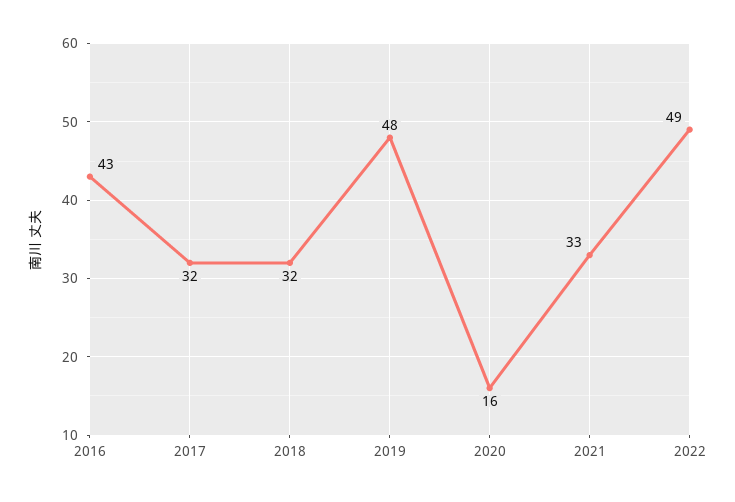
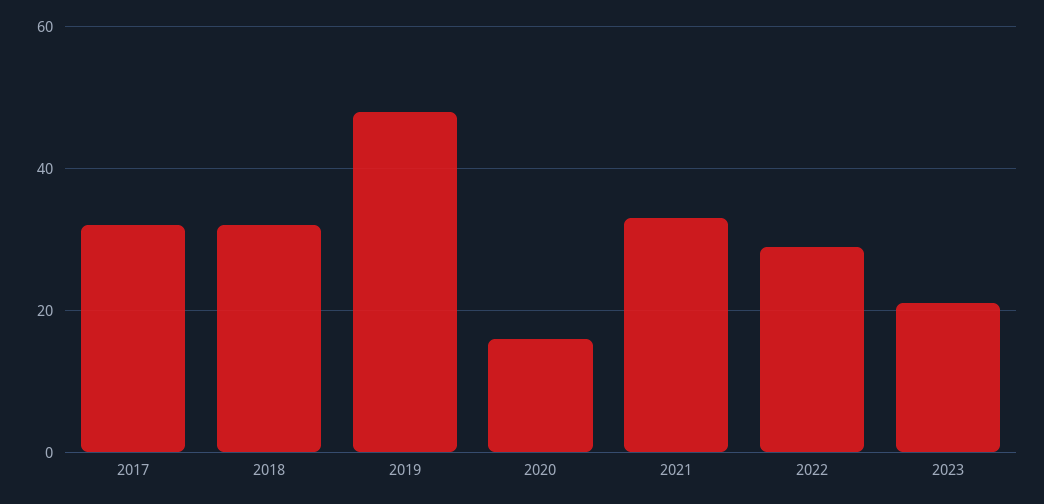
2016: 43 -> none
2022: 49 -> 30
2023: none -> 20

